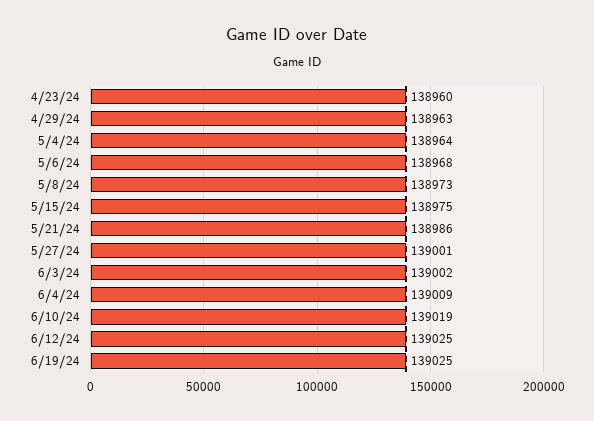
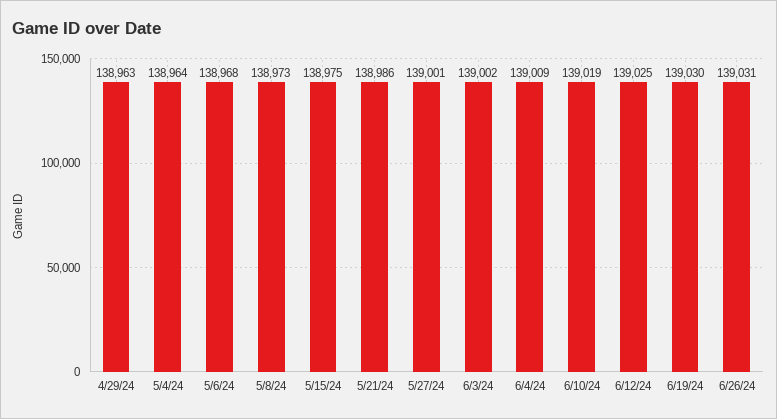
4/23/24: 138960 -> none
6/19/24: 139025 -> 139030
6/26/24: none -> 139031

